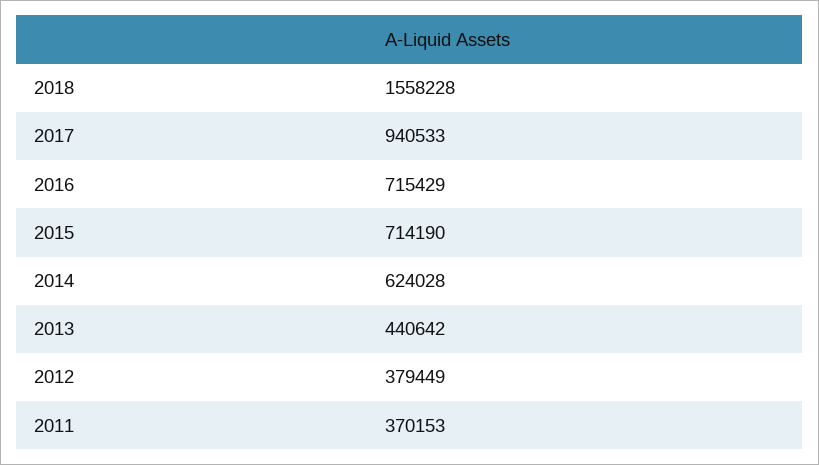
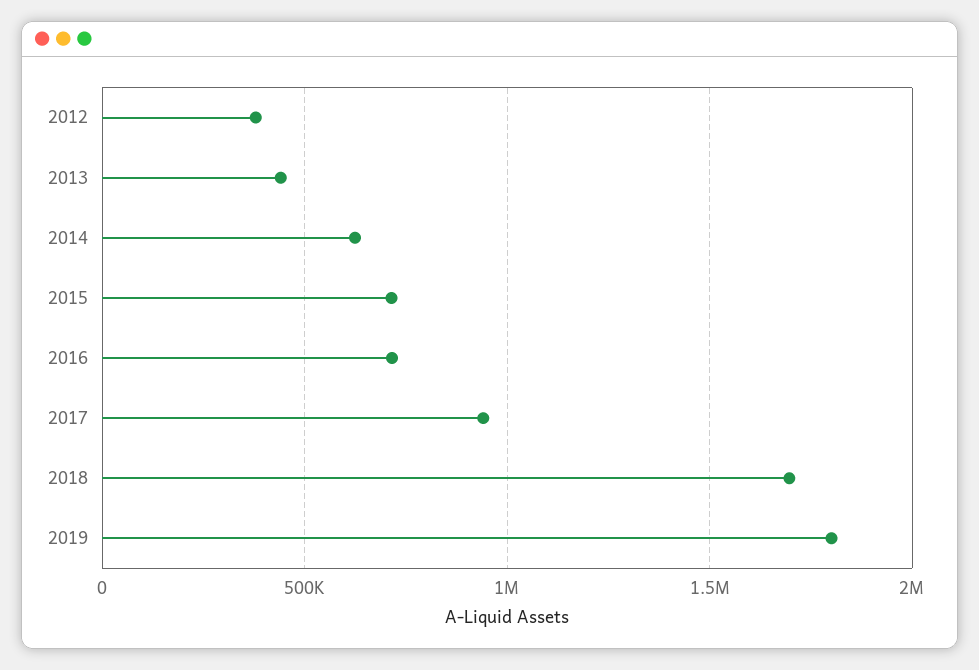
2018: 1558228 -> 1700000
2011: 370153 -> none
2019: none -> 1800000

